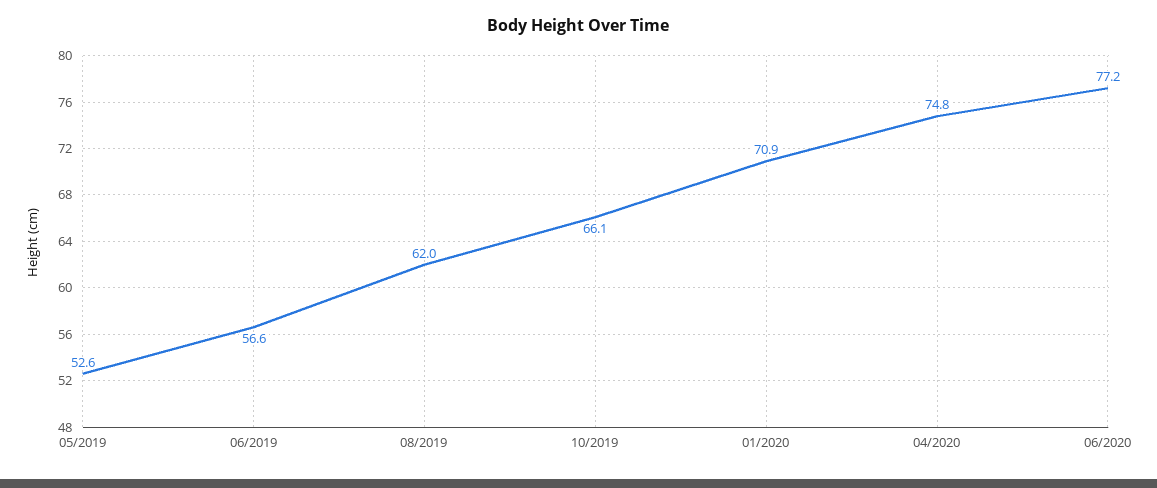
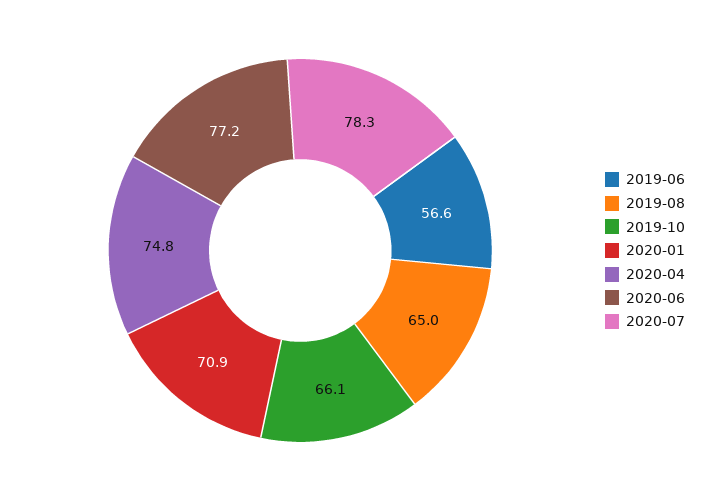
05/2019: 52.6 -> none
08/2019: 62 -> 65
2020-07: none -> 78.3

